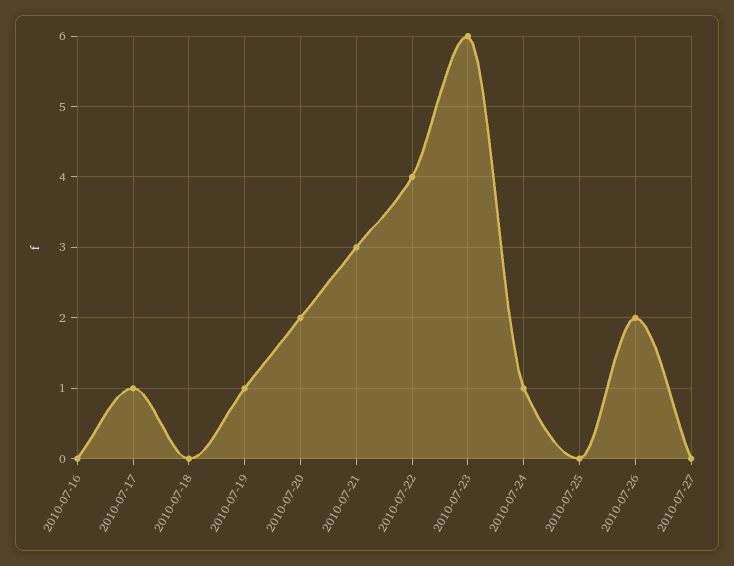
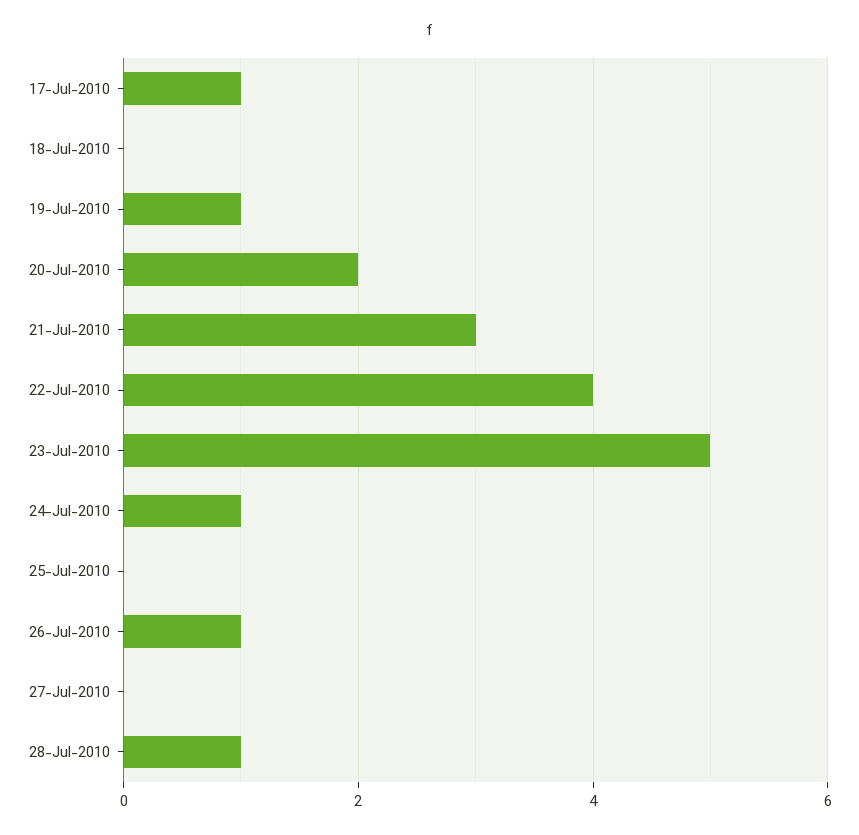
2010-07-16: 0 -> none
2010-07-23: 6 -> 5
2010-07-26: 2 -> 1
28-Jul-2010: none -> 1

